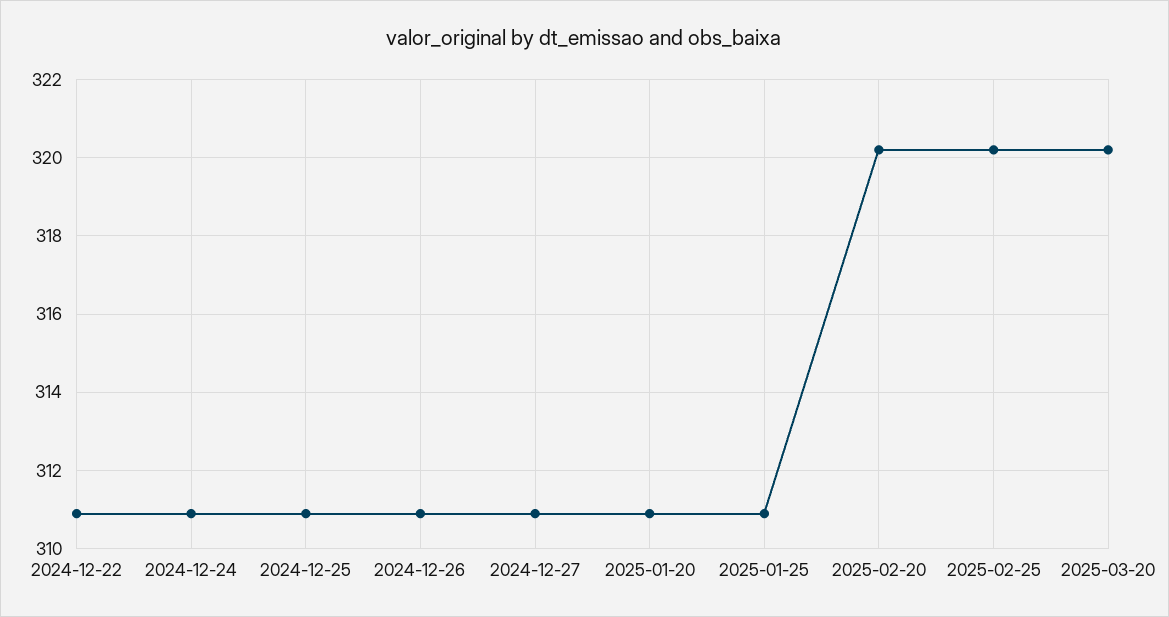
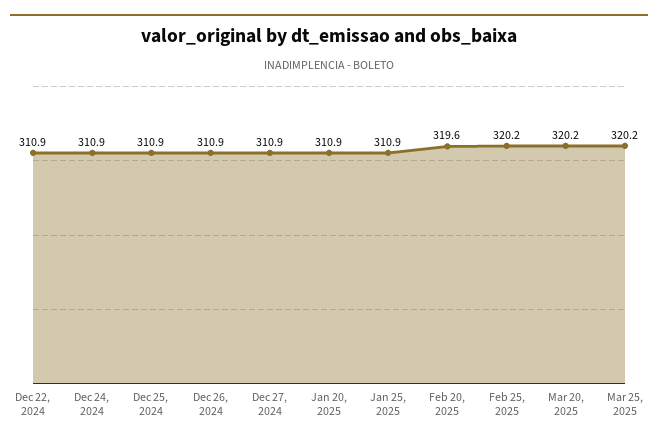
2025-02-20: 320.2 -> 319.6
Mar 25, 2025: none -> 320.2

